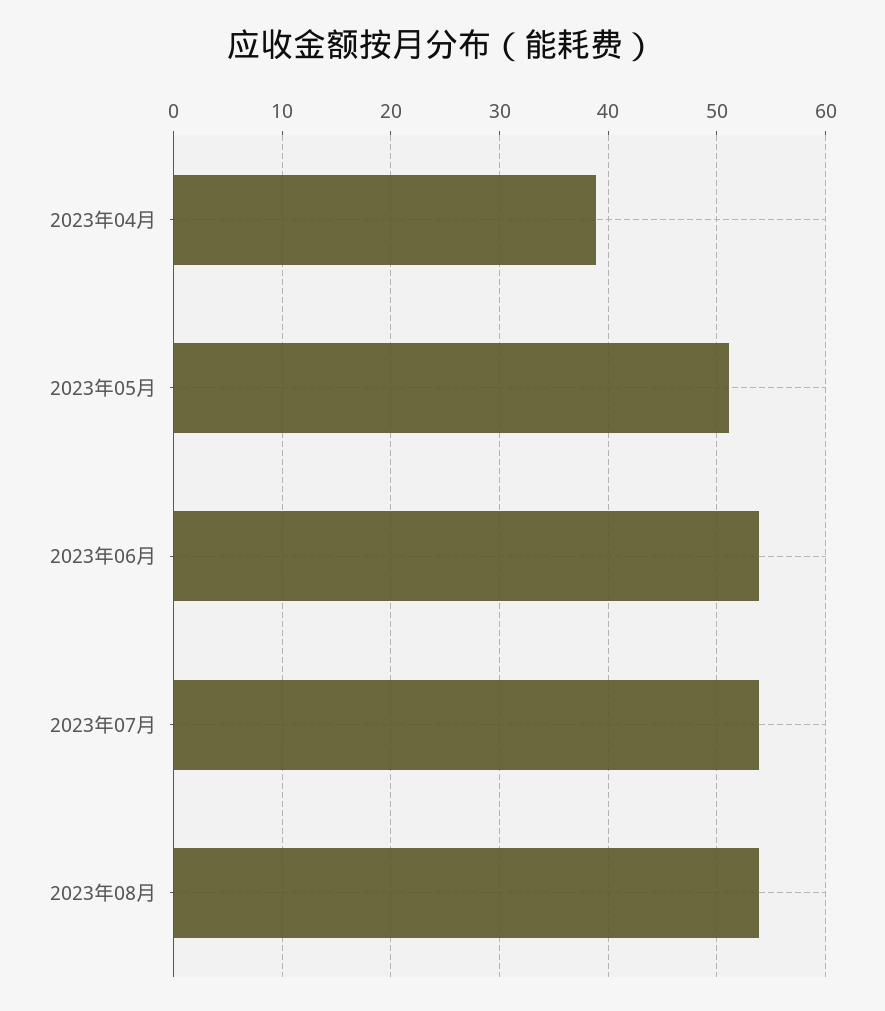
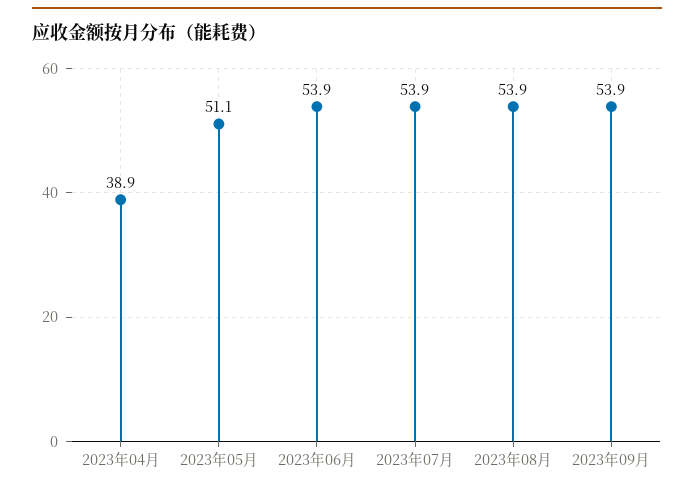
2023年09月: none -> 53.9

